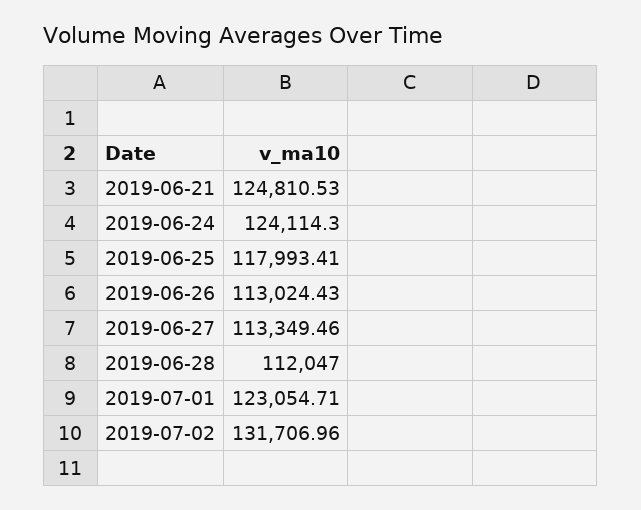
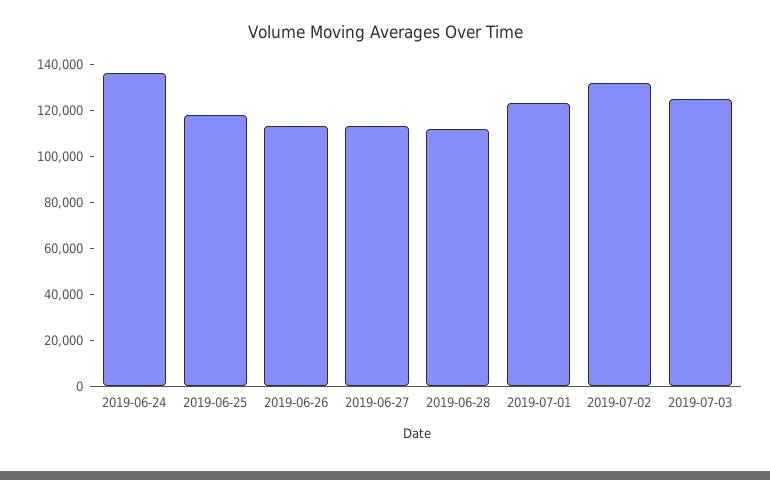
2019-06-21: 124810.53 -> none
2019-06-24: 124114.3 -> 135000
2019-07-03: none -> 125000

